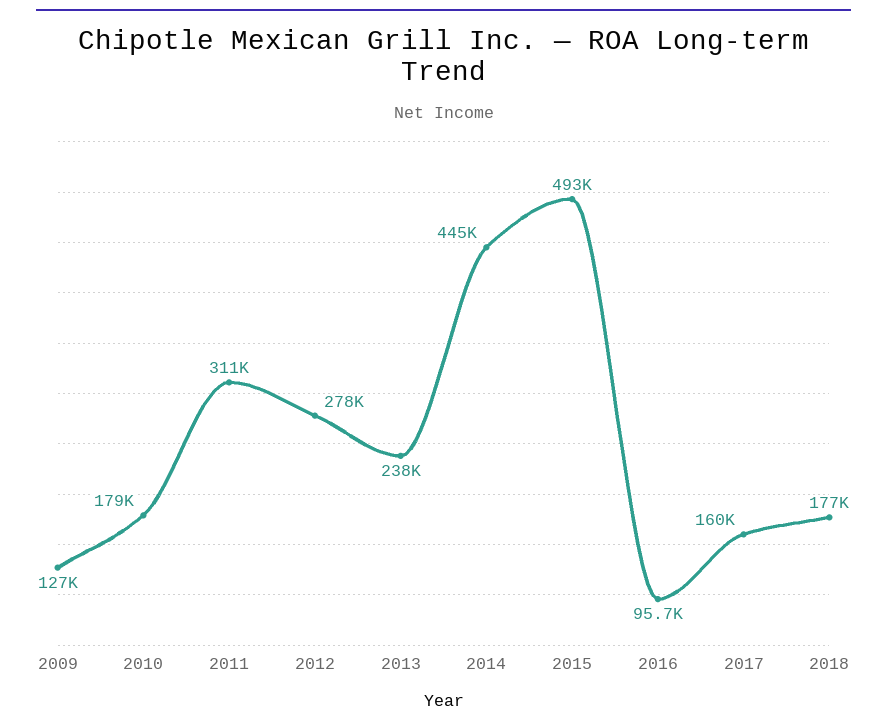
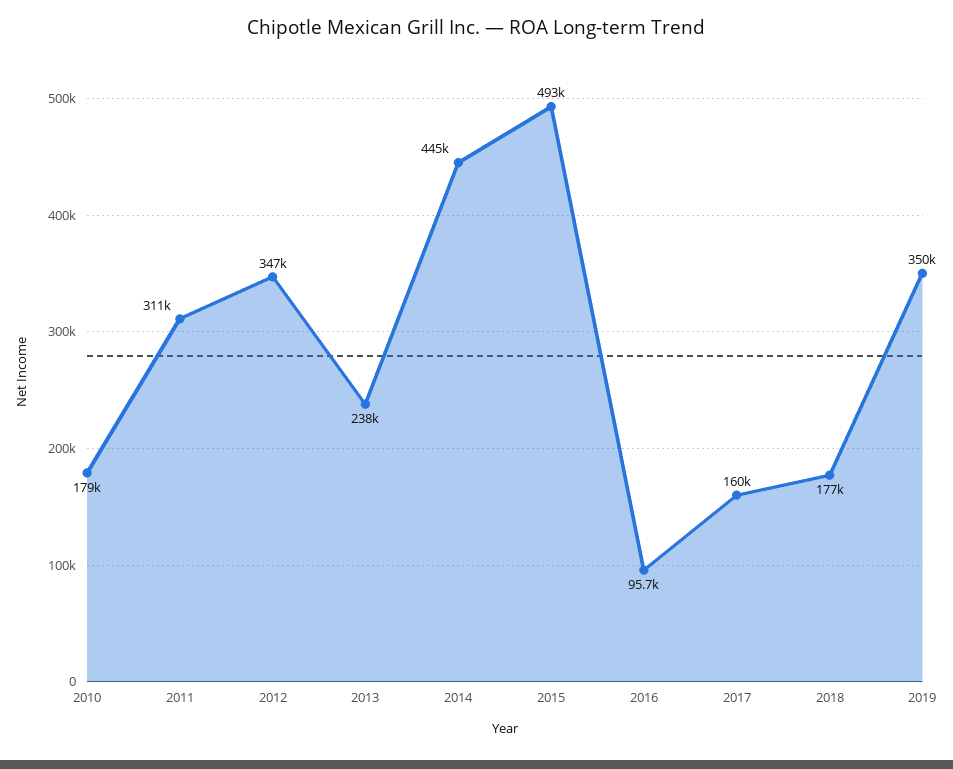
2009: 127000 -> none
2012: 278000 -> 347000
2019: none -> 350000

